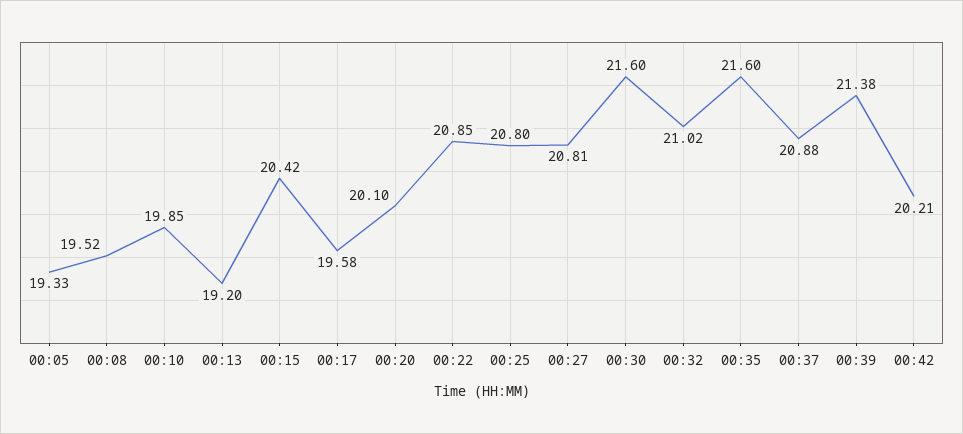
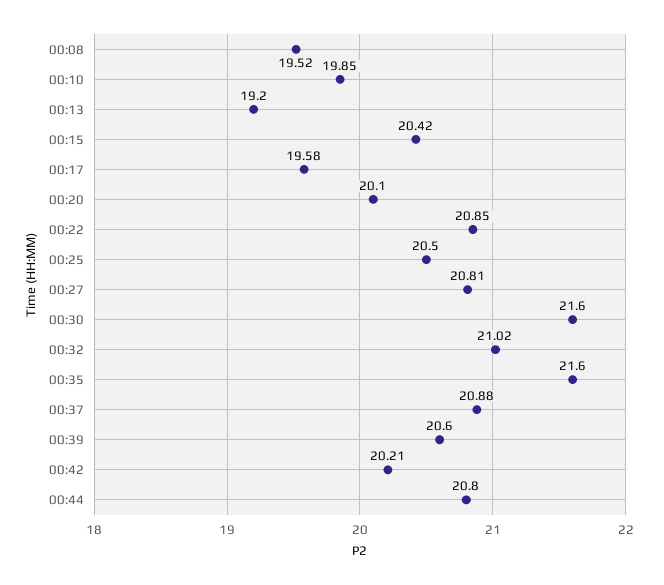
00:05: 19.33 -> none
00:25: 20.8 -> 20.5
00:39: 21.38 -> 20.6
00:44: none -> 20.8

